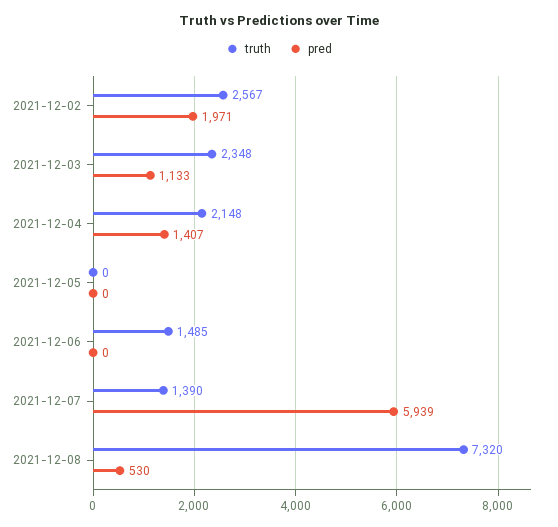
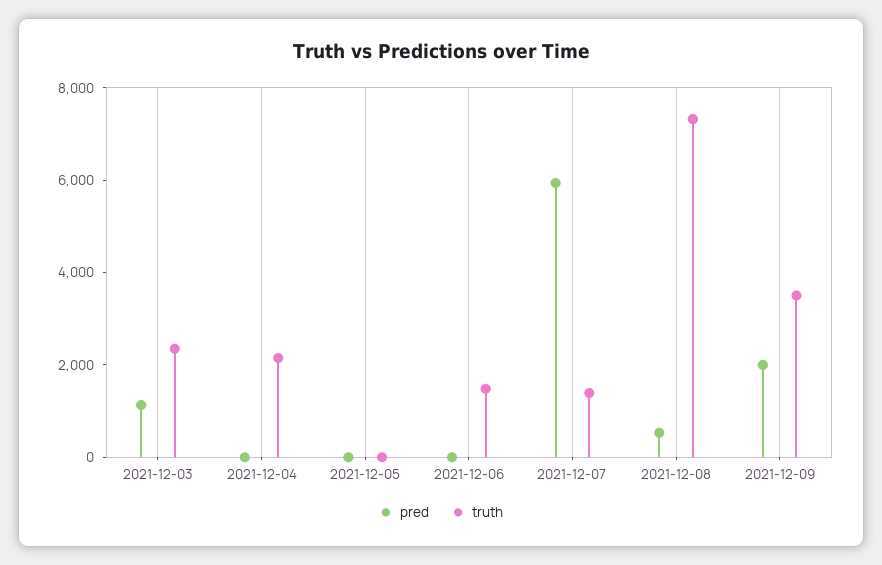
truth, 2021-12-02: 2567 -> none
pred, 2021-12-02: 1971 -> none
pred, 2021-12-04: 1407 -> 0
pred, 2021-12-09: none -> 2000
truth, 2021-12-09: none -> 3500

